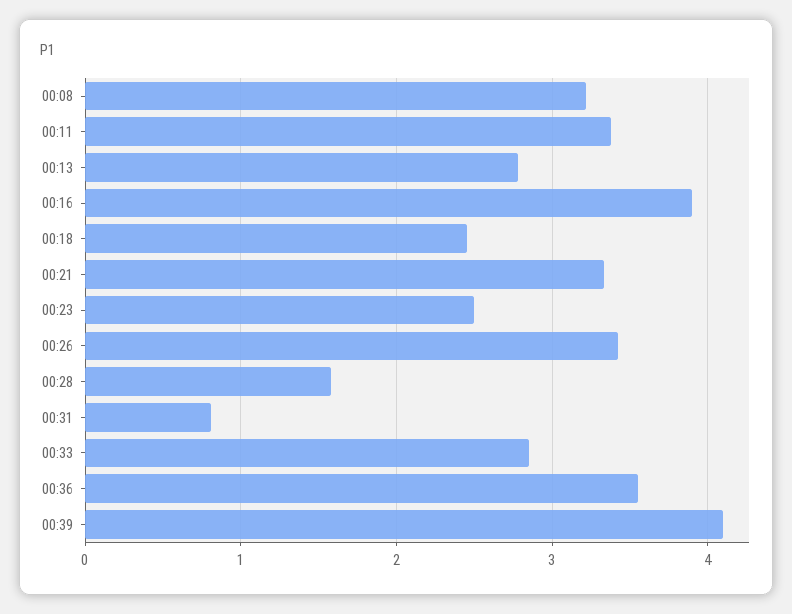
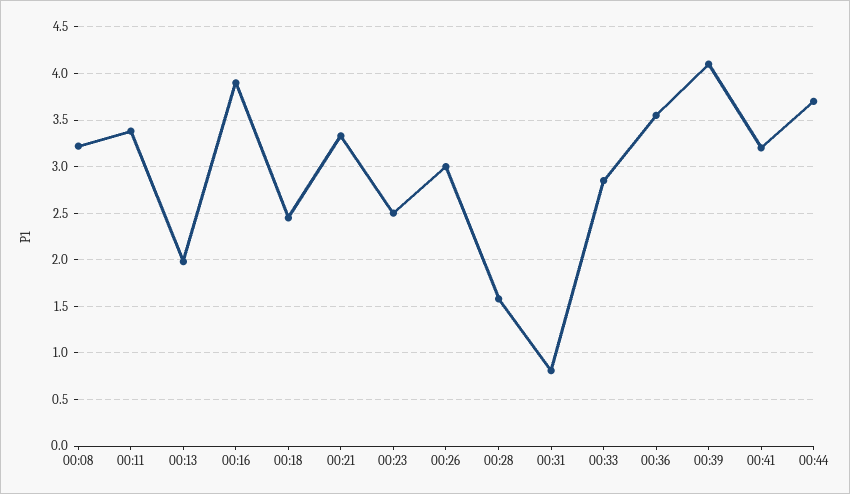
00:13: 2.8 -> 2
00:26: 3.4 -> 3
00:41: none -> 3.2
00:44: none -> 3.7

